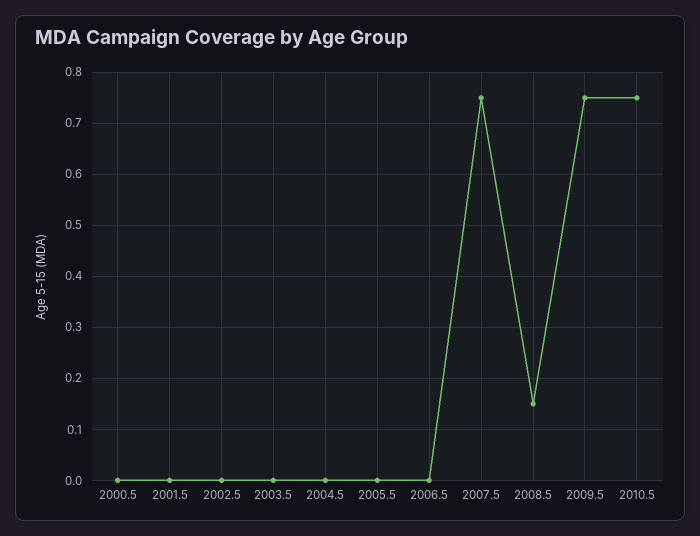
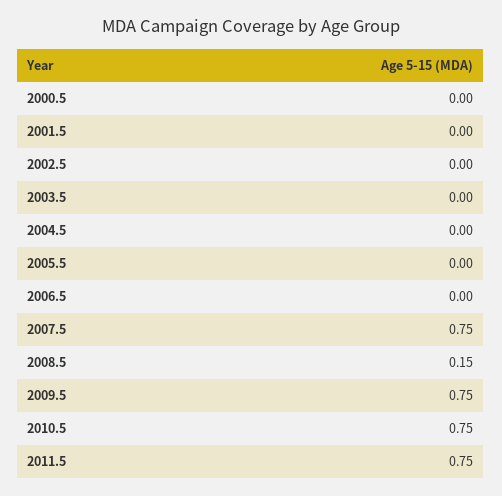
2011.5: none -> 0.75

